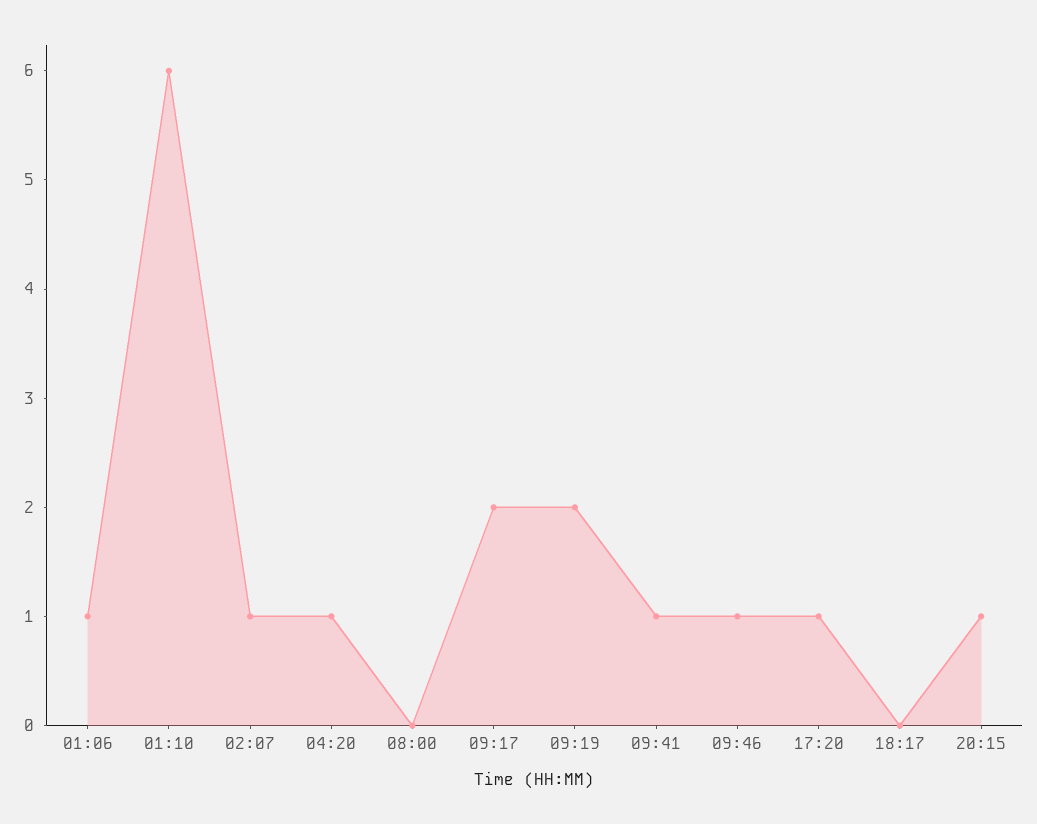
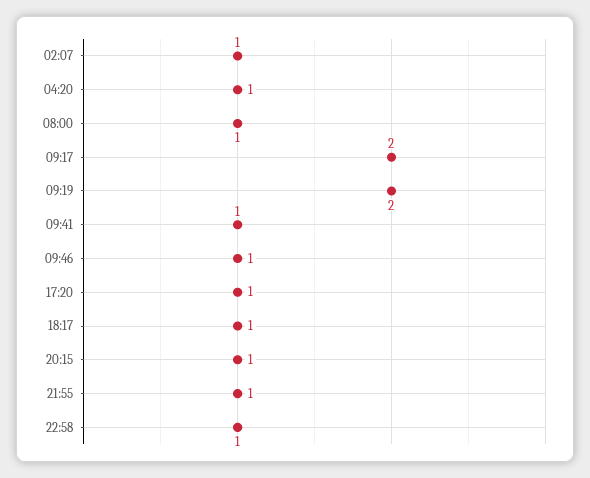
01:06: 1 -> none
01:10: 6 -> none
08:00: 0 -> 1
18:17: 0 -> 1
21:55: none -> 1
22:58: none -> 1

